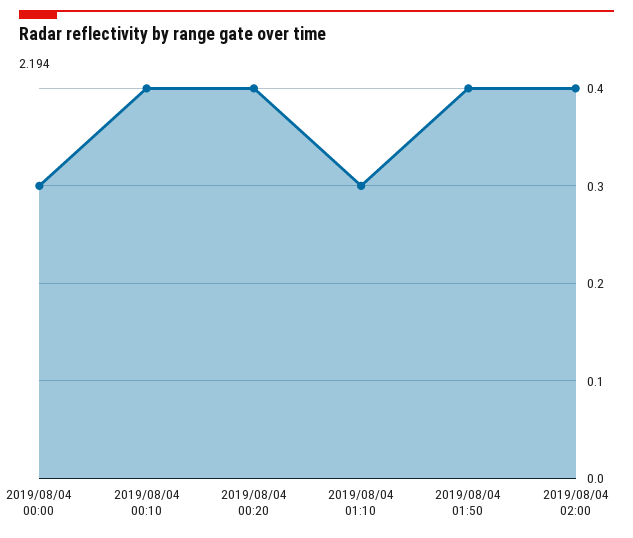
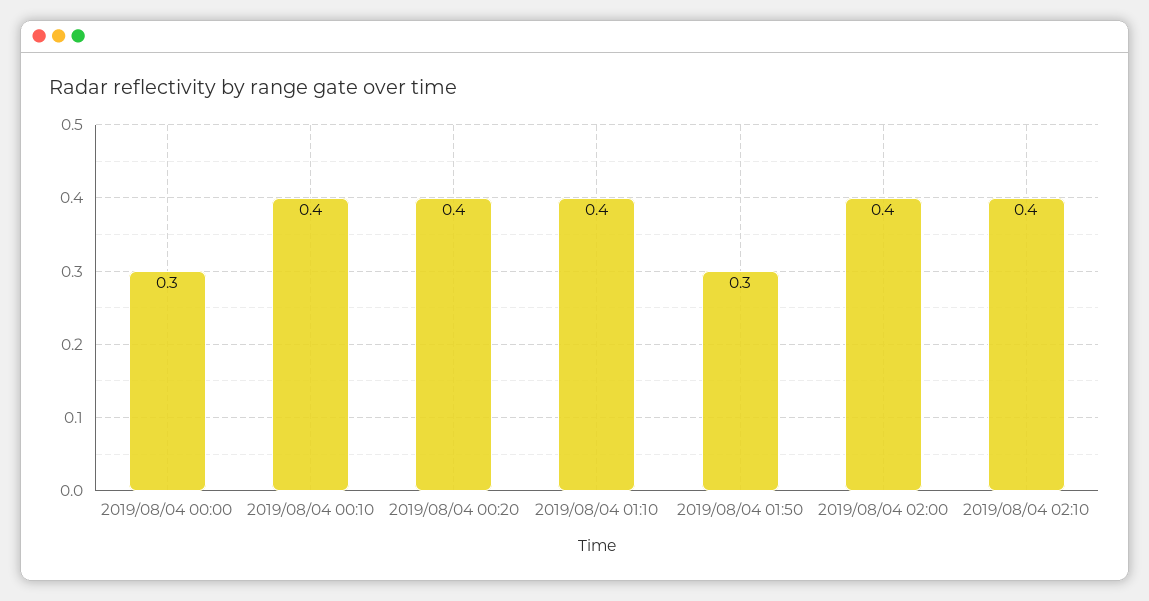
2019/08/04 01:10: 0.3 -> 0.4
2019/08/04 01:50: 0.4 -> 0.3
2019/08/04 02:10: none -> 0.4

